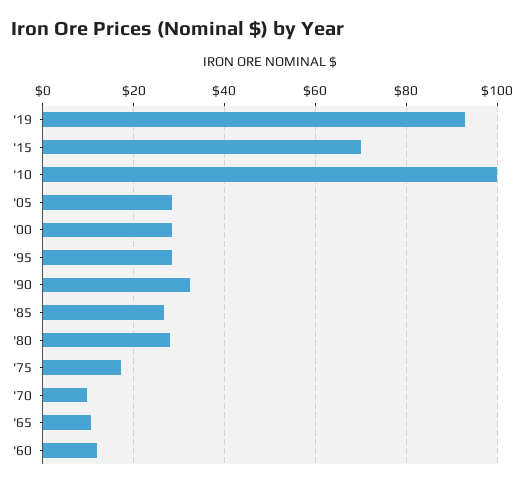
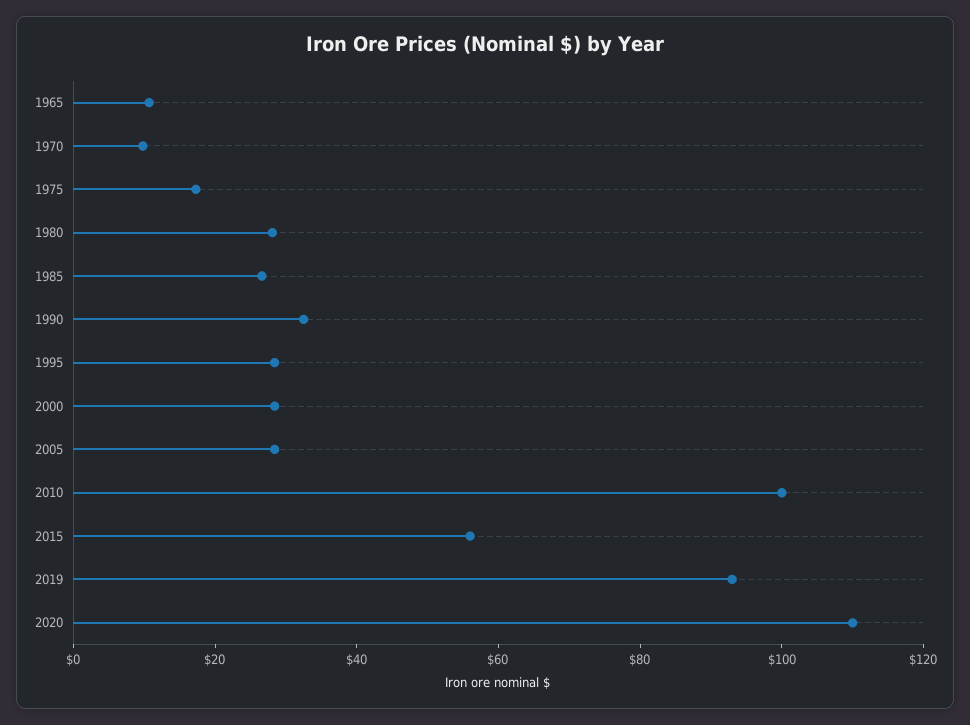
'15: 70 -> 55
'60: 12 -> none
2020: none -> 110

